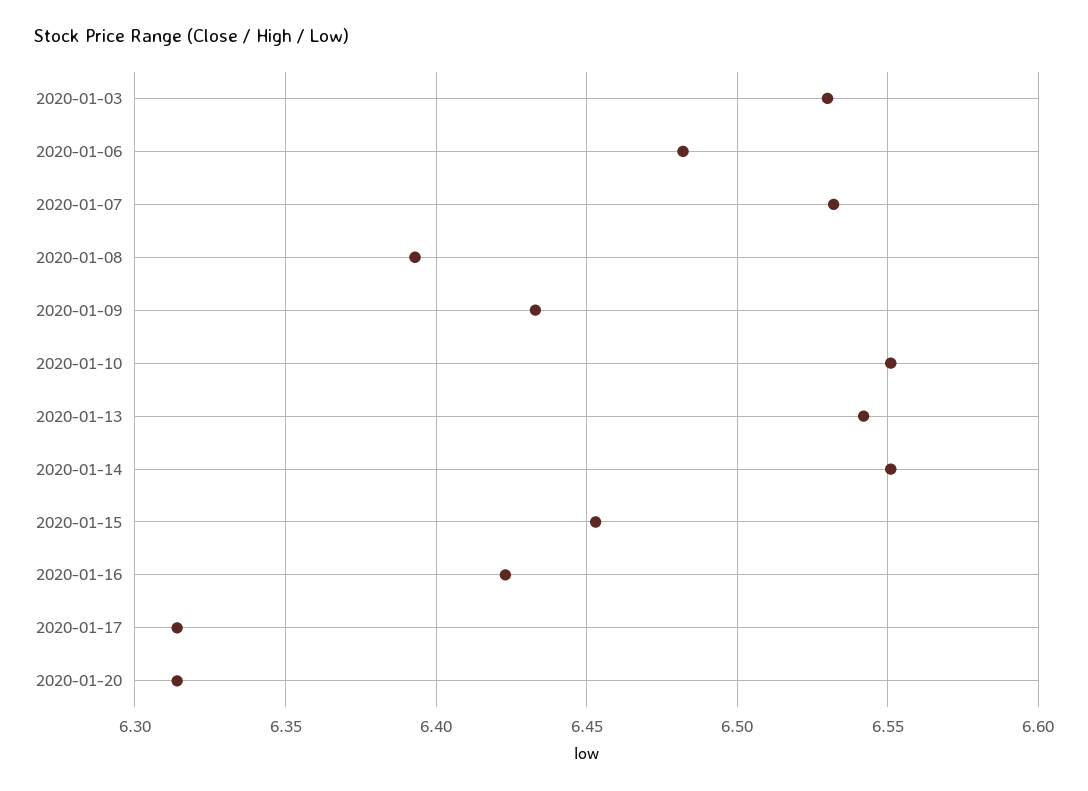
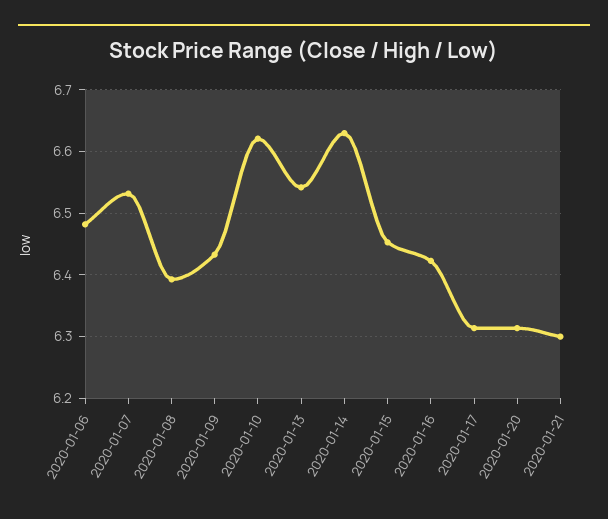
2020-01-03: 6.53 -> none
2020-01-10: 6.55 -> 6.62
2020-01-14: 6.55 -> 6.63
2020-01-21: none -> 6.3

